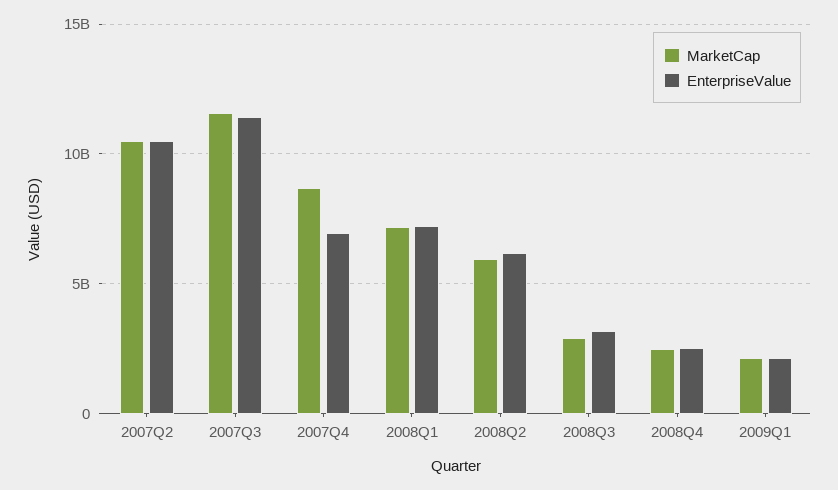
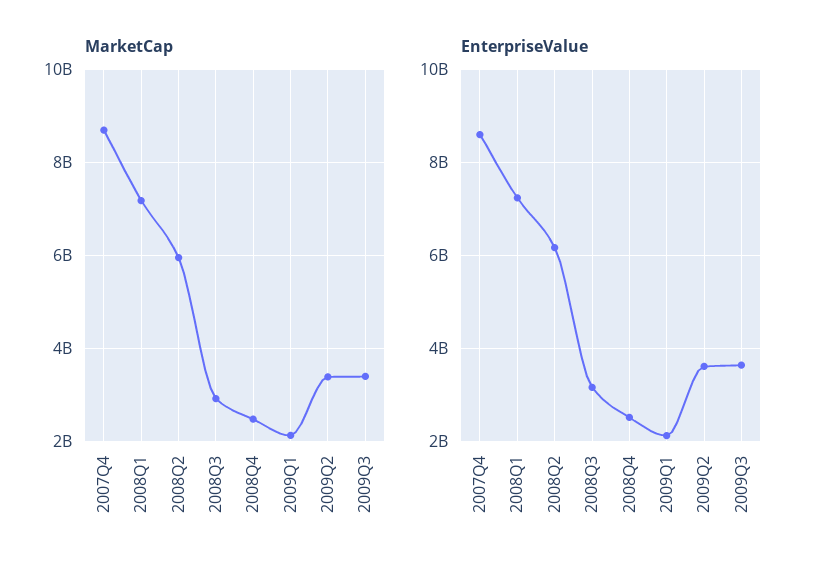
MarketCap, 2007Q2: 10500000000 -> none
EnterpriseValue, 2007Q2: 10500000000 -> none
MarketCap, 2007Q3: 11500000000 -> none
EnterpriseValue, 2007Q3: 11500000000 -> none
EnterpriseValue, 2007Q4: 7000000000 -> 8600000000
MarketCap, 2009Q2: none -> 3400000000
MarketCap, 2009Q3: none -> 3400000000
EnterpriseValue, 2009Q2: none -> 3600000000
EnterpriseValue, 2009Q3: none -> 3600000000

